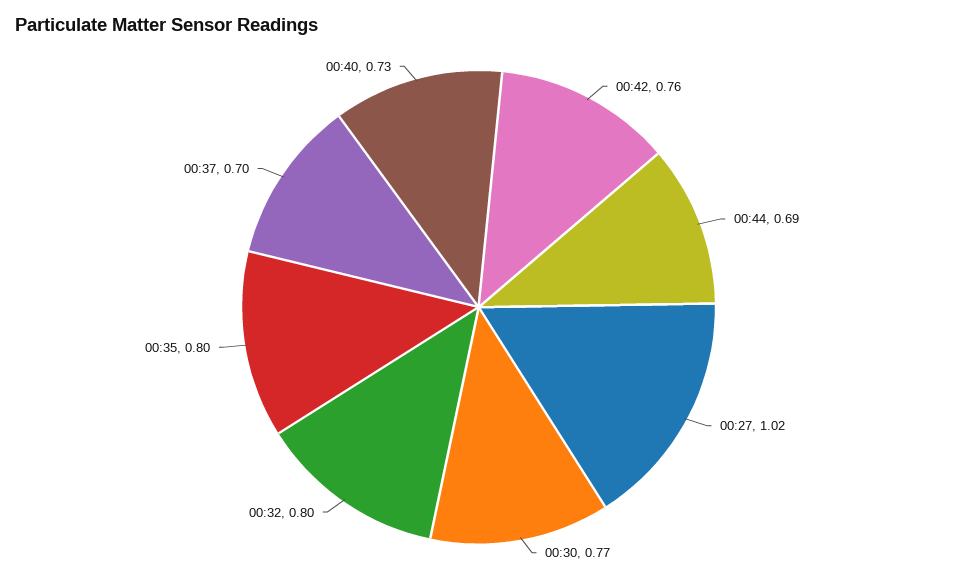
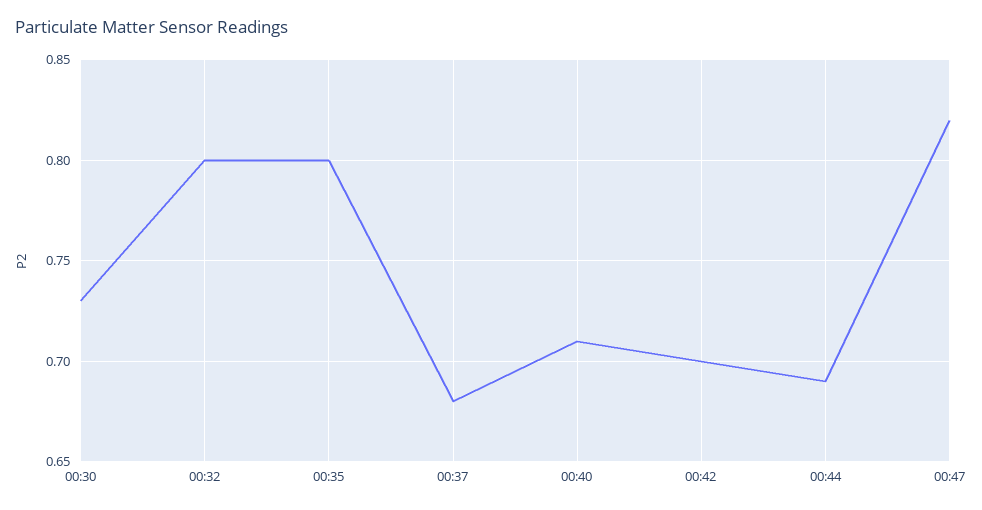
00:42: 0.76 -> 0.7
00:27: 1.02 -> none
00:30: 0.77 -> 0.73
00:37: 0.7 -> 0.68
00:40: 0.73 -> 0.71
00:47: none -> 0.82

